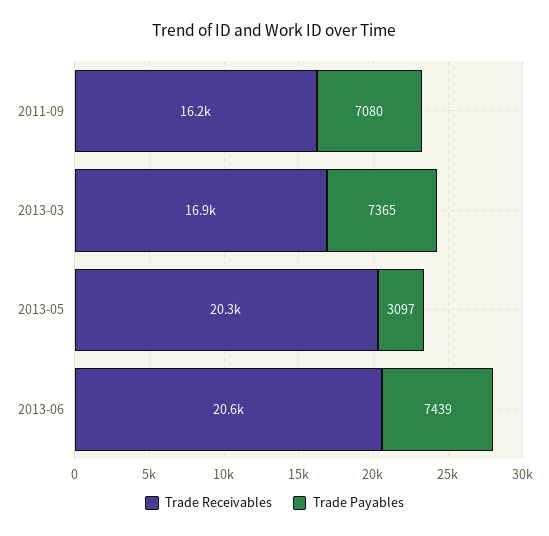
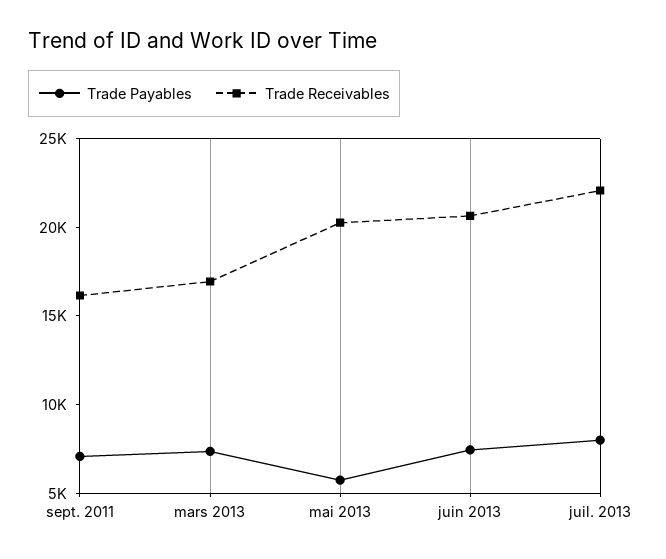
Trade Payables, 2013-05: 3097 -> 6000
Trade Payables, juil. 2013: none -> 8000
Trade Receivables, juil. 2013: none -> 22000

